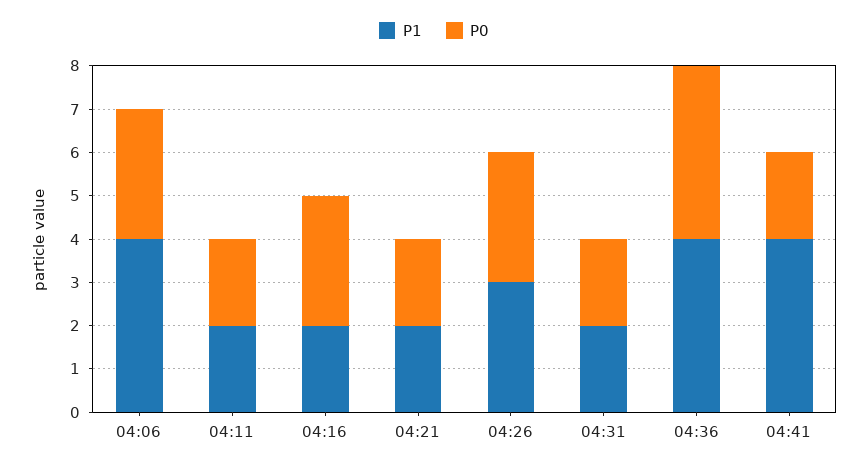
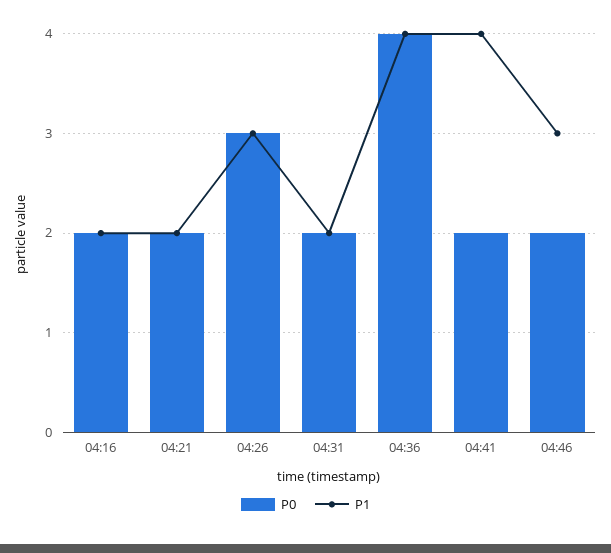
P1, 04:06: 4 -> none
P0, 04:06: 3 -> none
P1, 04:11: 2 -> none
P0, 04:11: 2 -> none
P0, 04:16: 3 -> 2
P0, 04:46: none -> 2
P1, 04:46: none -> 3

